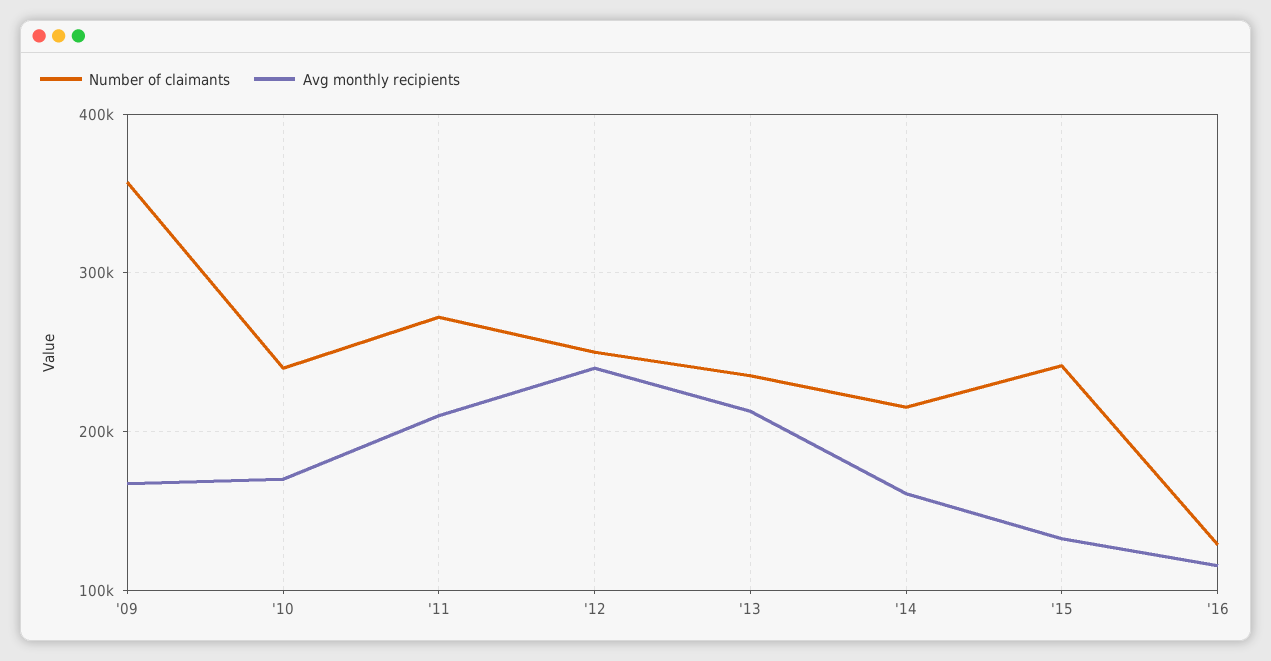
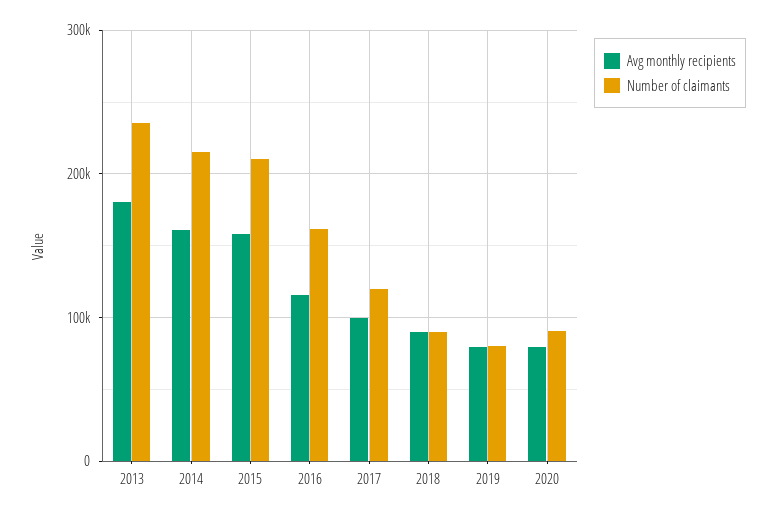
Number of claimants, '09: 360000 -> none
Avg monthly recipients, '09: 170000 -> none
Number of claimants, '10: 240000 -> none
Avg monthly recipients, '10: 170000 -> none
Number of claimants, '11: 270000 -> none
Avg monthly recipients, '11: 210000 -> none
Number of claimants, '12: 250000 -> none
Avg monthly recipients, '12: 240000 -> none
Avg monthly recipients, '13: 210000 -> 180000
Number of claimants, '15: 240000 -> 210000
Avg monthly recipients, '15: 130000 -> 160000
Number of claimants, '16: 130000 -> 160000
Avg monthly recipients, 2017: none -> 100000
Number of claimants, 2017: none -> 120000
Avg monthly recipients, 2018: none -> 90000
Number of claimants, 2018: none -> 90000
Avg monthly recipients, 2019: none -> 80000
Number of claimants, 2019: none -> 80000
Avg monthly recipients, 2020: none -> 80000
Number of claimants, 2020: none -> 90000

